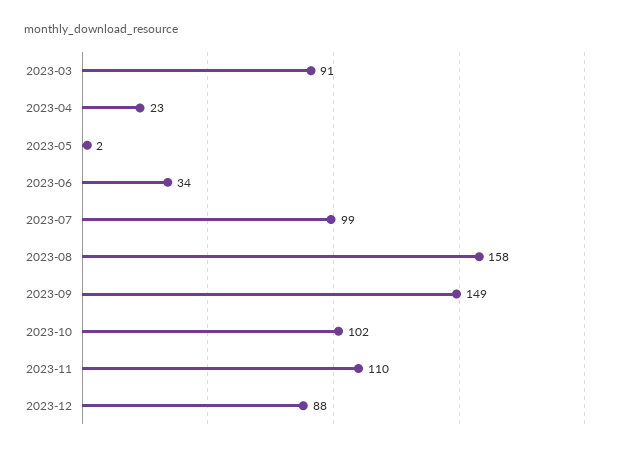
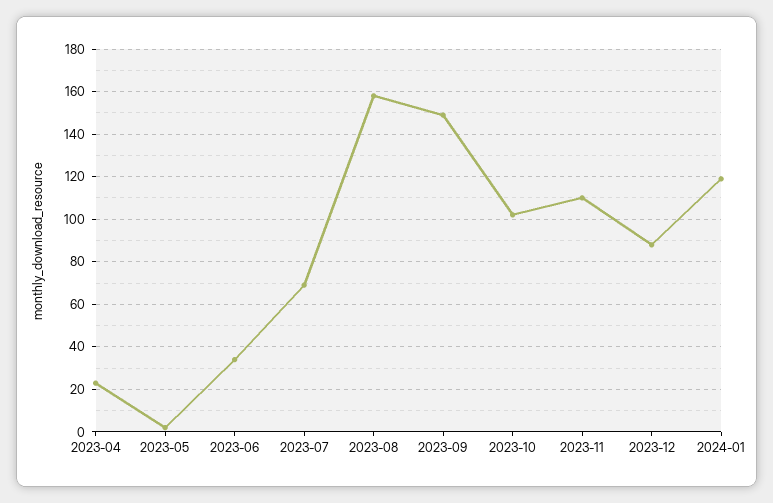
2023-03: 91 -> none
2023-07: 99 -> 70
2024-01: none -> 120

